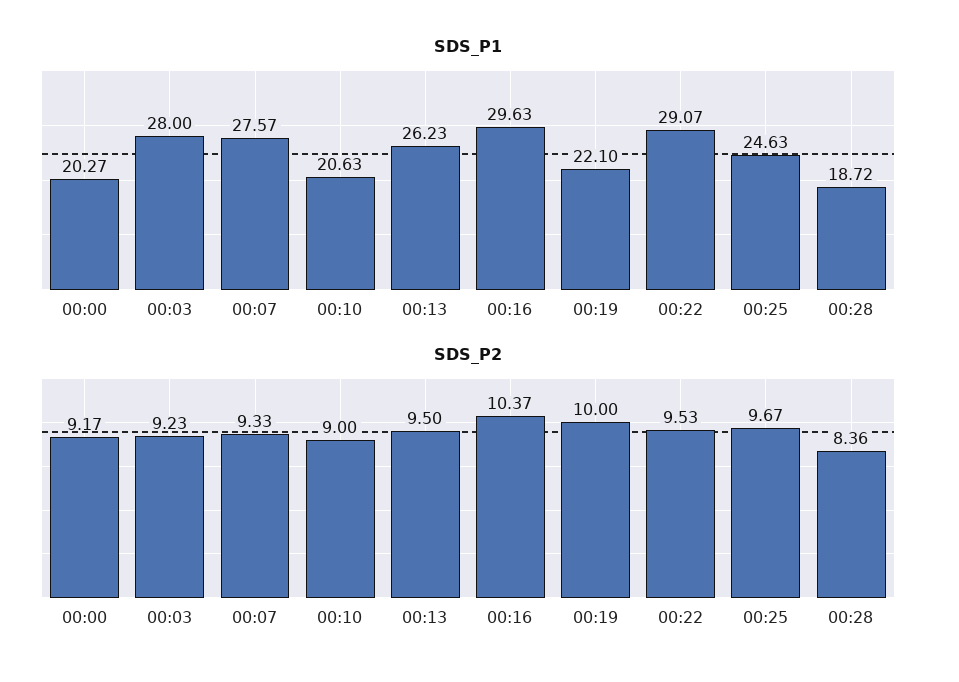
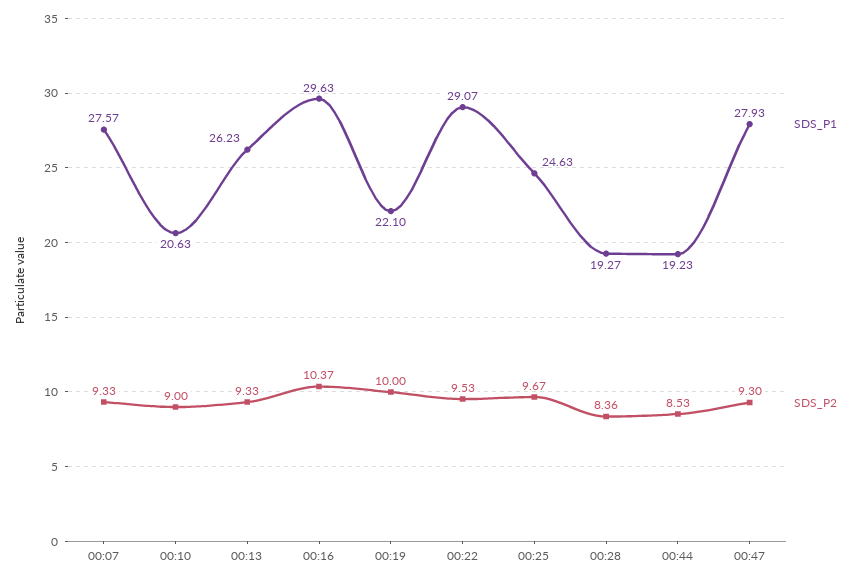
SDS_P1, 00:00: 20.27 -> none
SDS_P1, 00:03: 28 -> none
SDS_P1, 00:28: 18.72 -> 19.27
SDS_P2, 00:00: 9.17 -> none
SDS_P2, 00:03: 9.23 -> none
SDS_P2, 00:13: 9.5 -> 9.33
SDS_P1, 00:44: none -> 19.23
SDS_P2, 00:44: none -> 8.53
SDS_P1, 00:47: none -> 27.93
SDS_P2, 00:47: none -> 9.3

